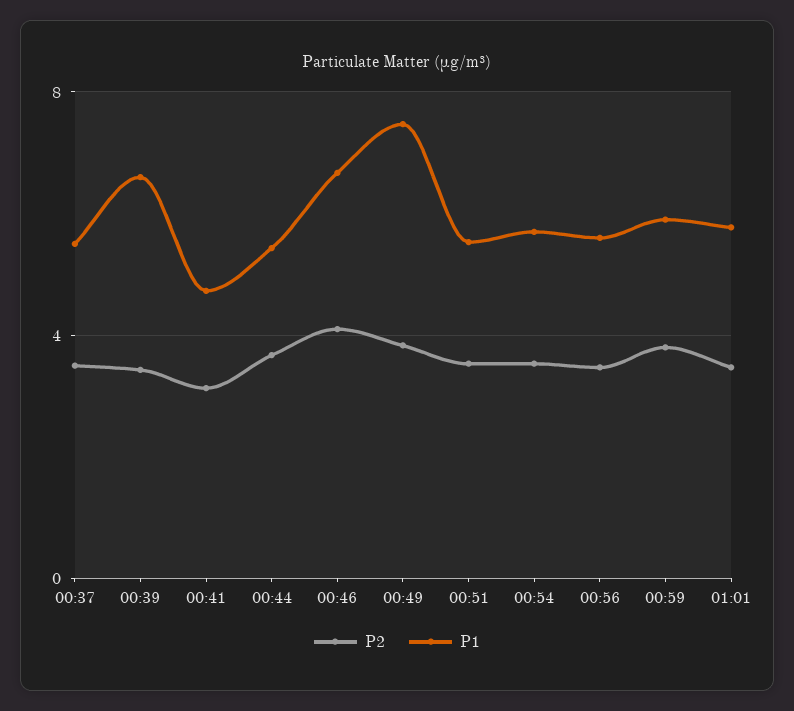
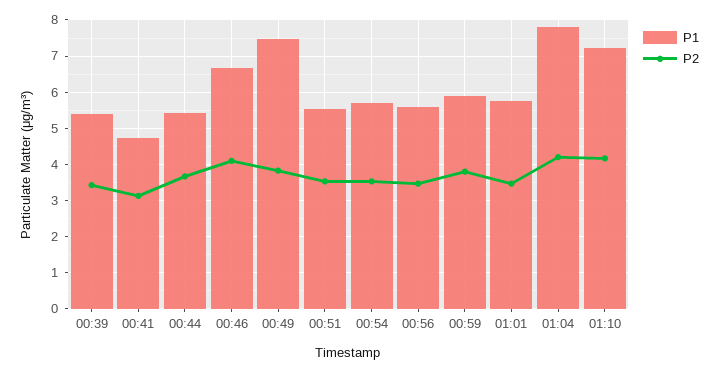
P2, 00:37: 3.5 -> none
P1, 00:37: 5.5 -> none
P1, 00:39: 6.5 -> 5.4
P1, 01:04: none -> 7.8
P2, 01:04: none -> 4.2
P1, 01:10: none -> 7.2
P2, 01:10: none -> 4.2

